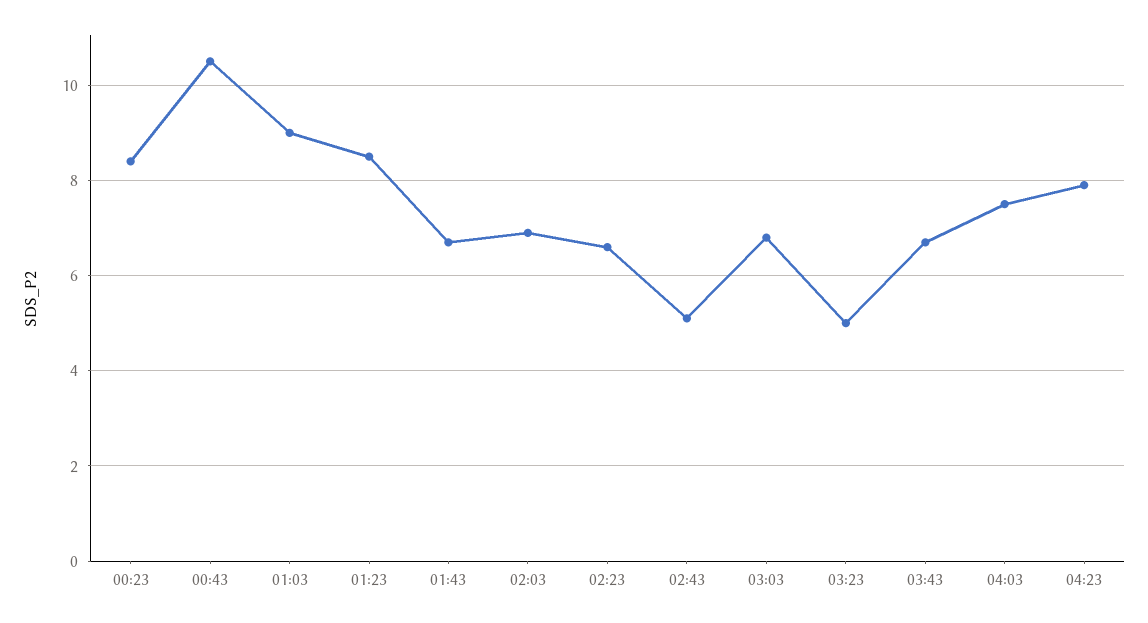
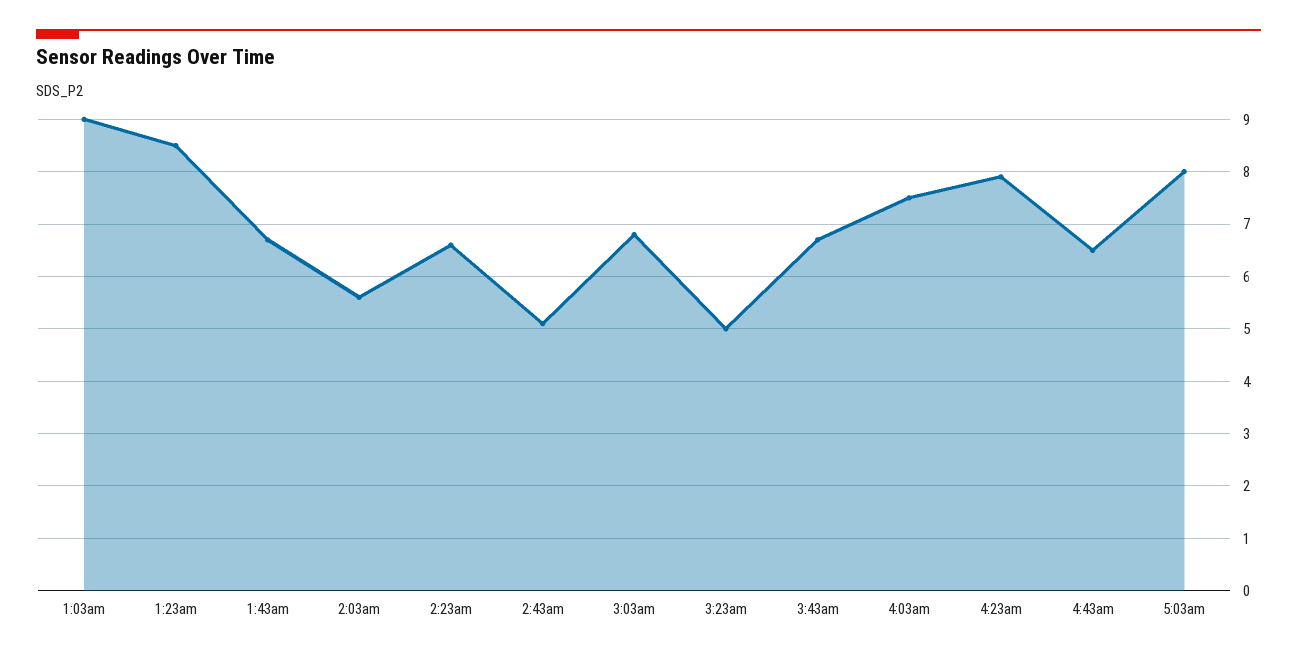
00:23: 8.5 -> none
00:43: 10.5 -> none
02:03: 7 -> 5.5
4:43am: none -> 6.5
5:03am: none -> 8

